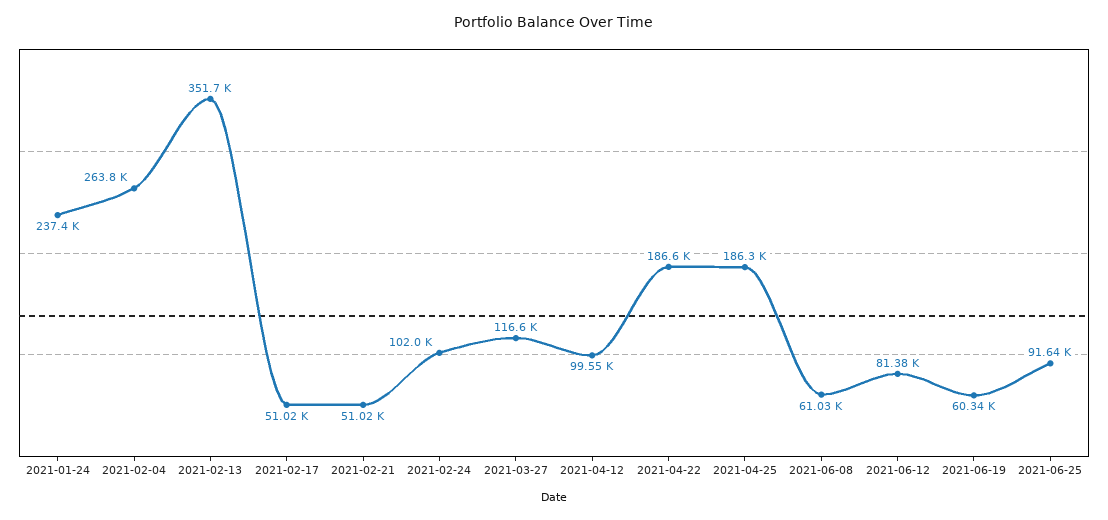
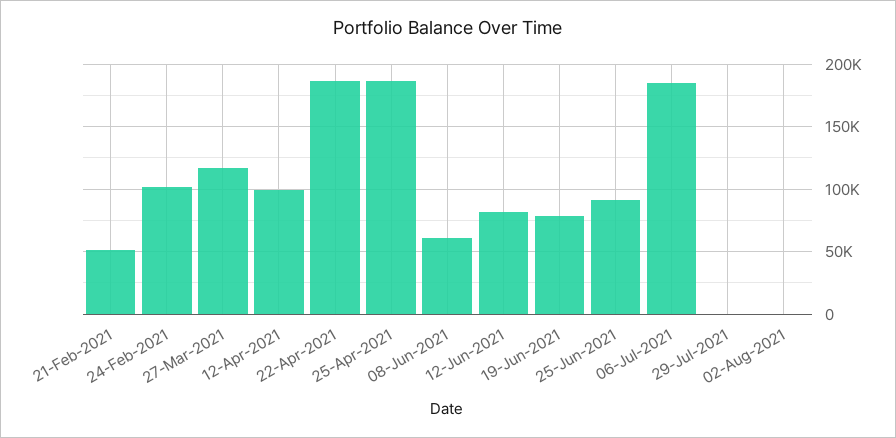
2021-01-24: 237400 -> none
2021-02-04: 263800 -> none
2021-02-13: 351700 -> none
2021-02-17: 51020 -> none
2021-06-19: 60340 -> 80000
06-Jul-2021: none -> 185000
29-Jul-2021: none -> 0
02-Aug-2021: none -> 0

